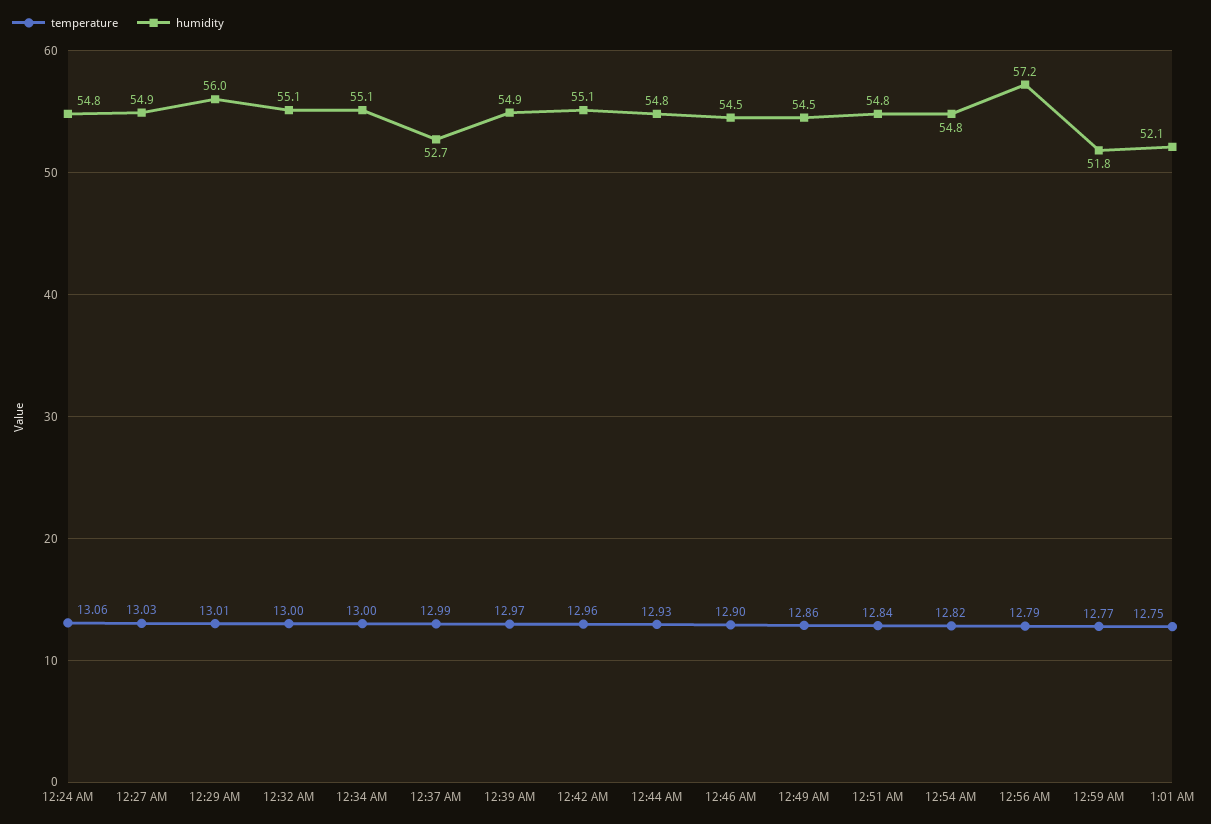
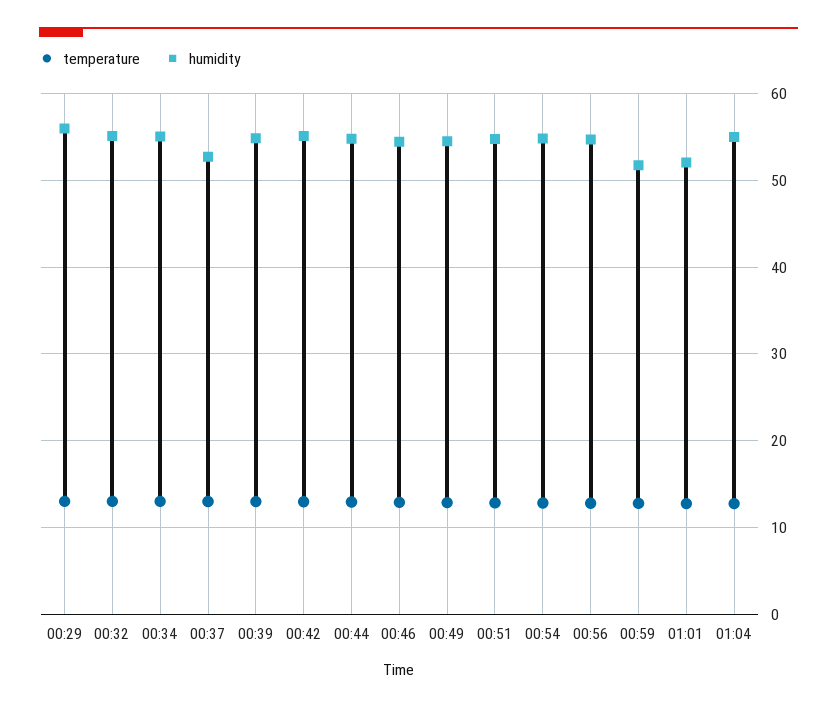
temperature, 12:24 AM: 13.06 -> none
humidity, 12:24 AM: 54.8 -> none
temperature, 12:27 AM: 13.03 -> none
humidity, 12:27 AM: 54.9 -> none
humidity, 12:56 AM: 57.2 -> 55
temperature, 01:04: none -> 13
humidity, 01:04: none -> 55

